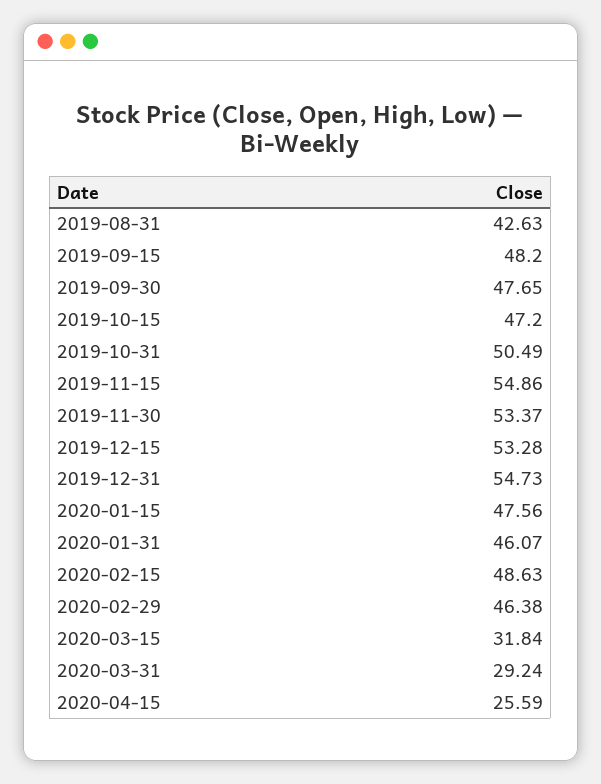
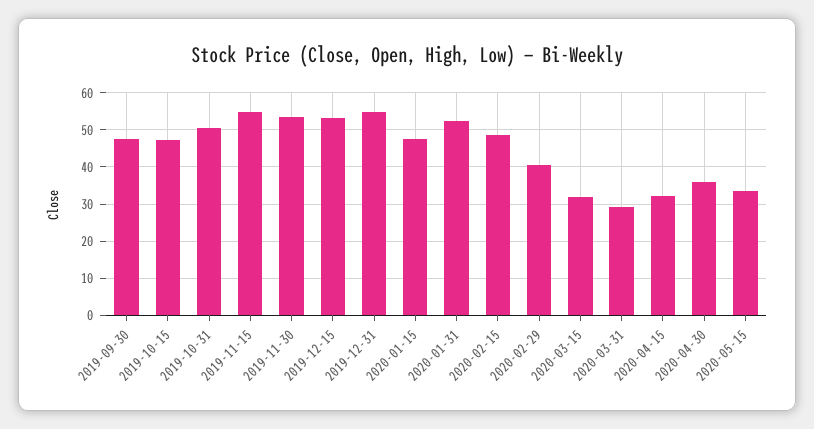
2019-08-31: 42.63 -> none
2019-09-15: 48.2 -> none
2020-01-31: 46.07 -> 52
2020-02-29: 46.38 -> 40
2020-04-15: 25.59 -> 32
2020-04-30: none -> 36
2020-05-15: none -> 34

